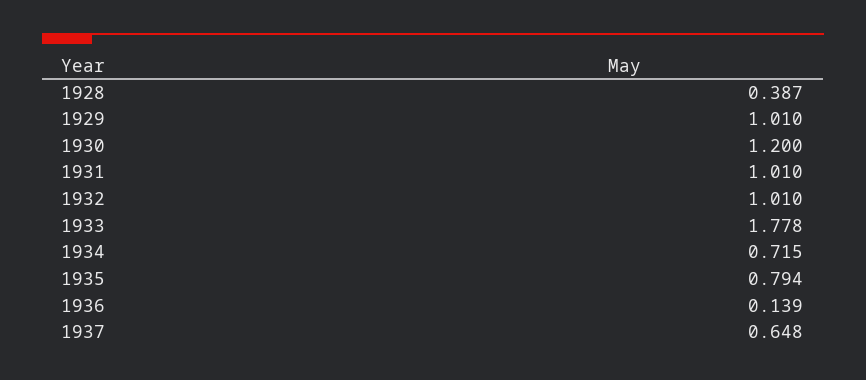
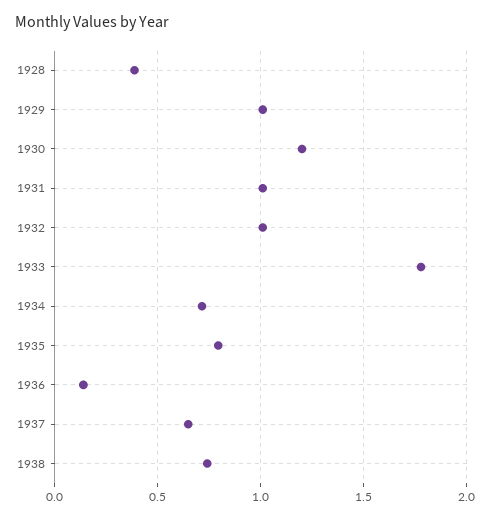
1938: none -> 0.75

